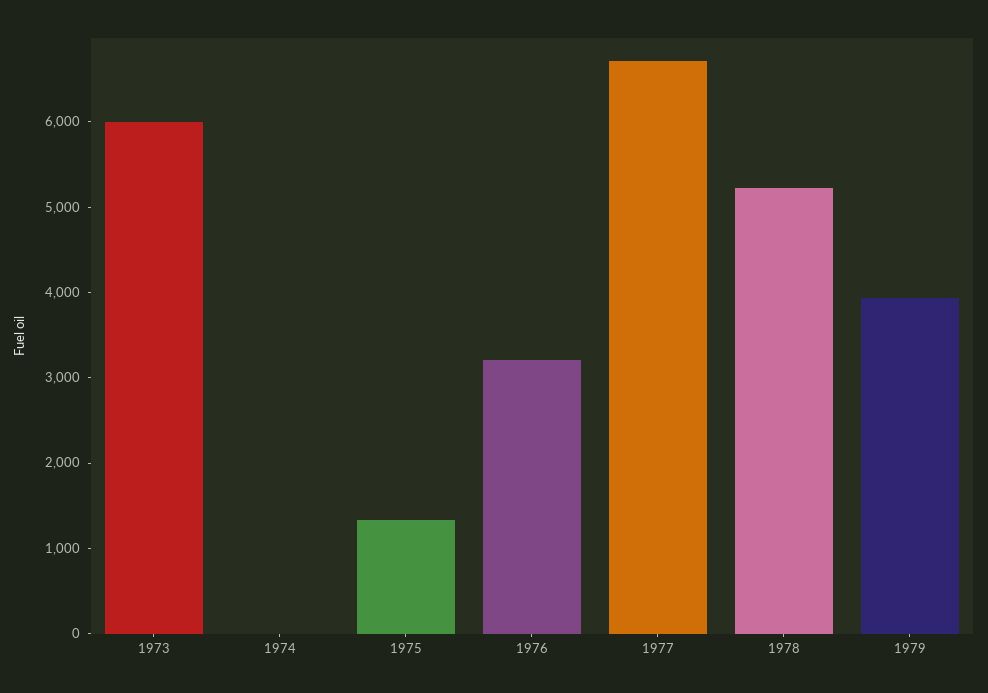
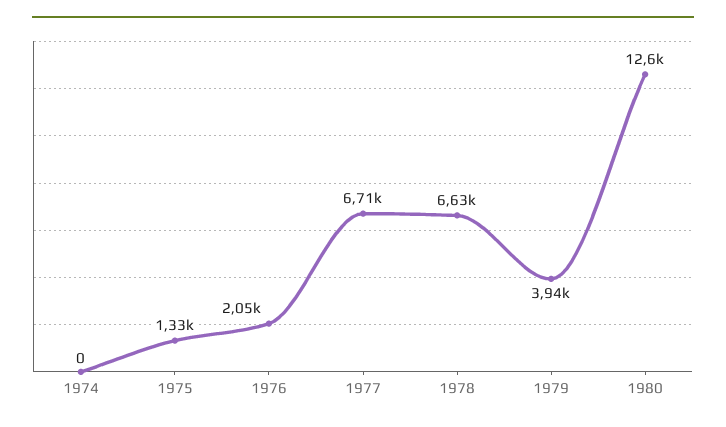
1973: 6000 -> none
1976: 3200 -> 2050
1978: 5200 -> 6630
1980: none -> 12600

